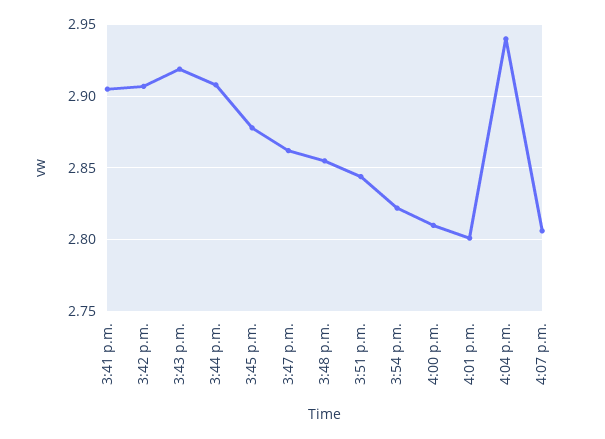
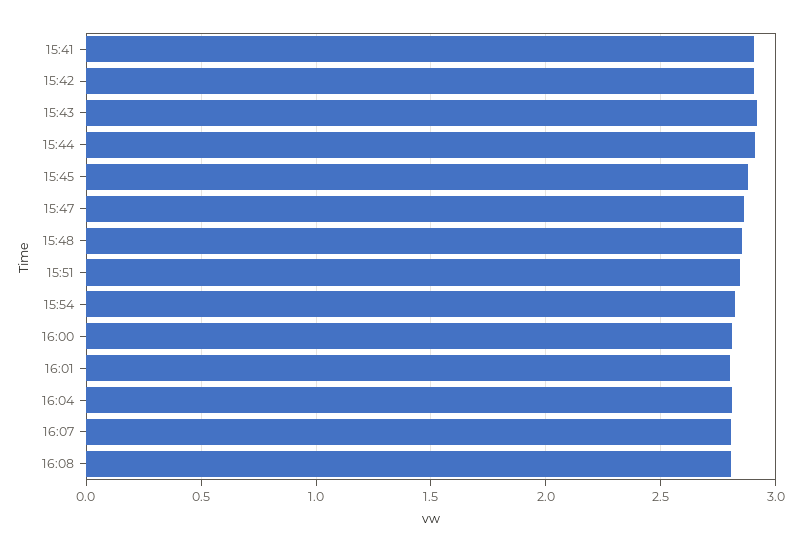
4:04 p.m.: 2.94 -> 2.8
16:08: none -> 2.8

